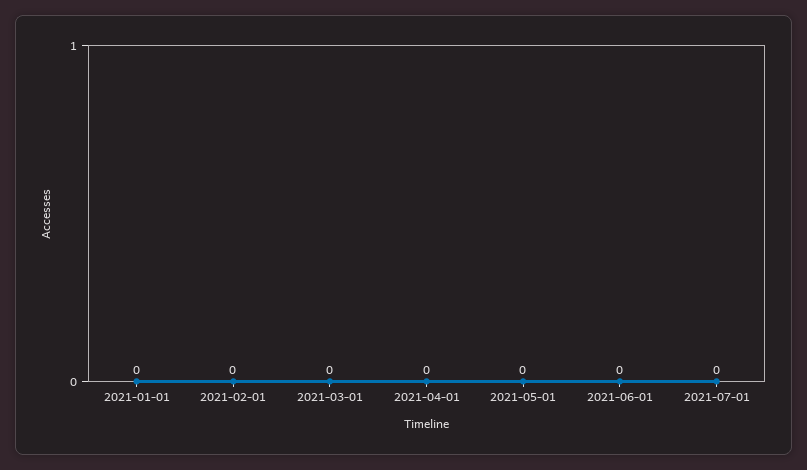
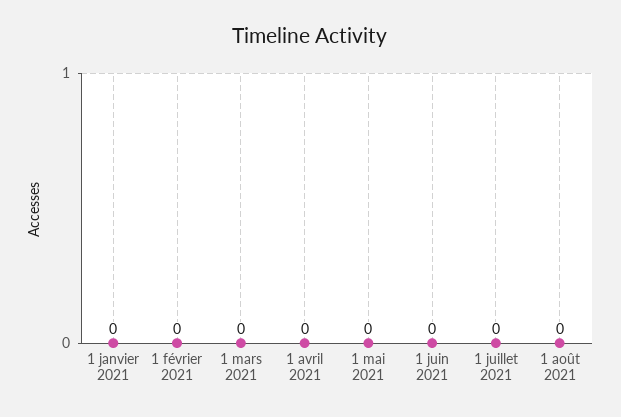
1 août 2021: none -> 0

